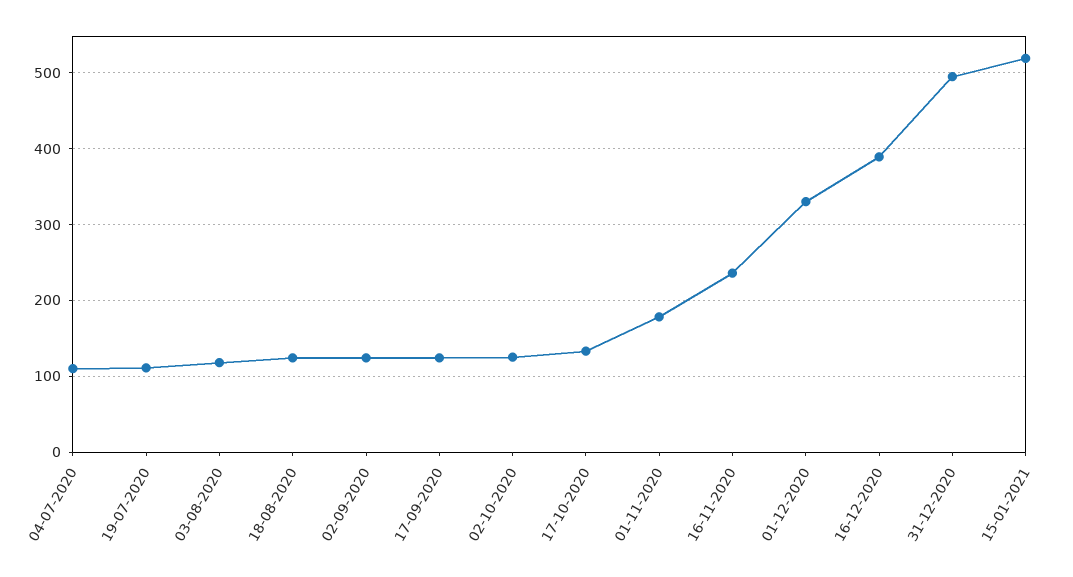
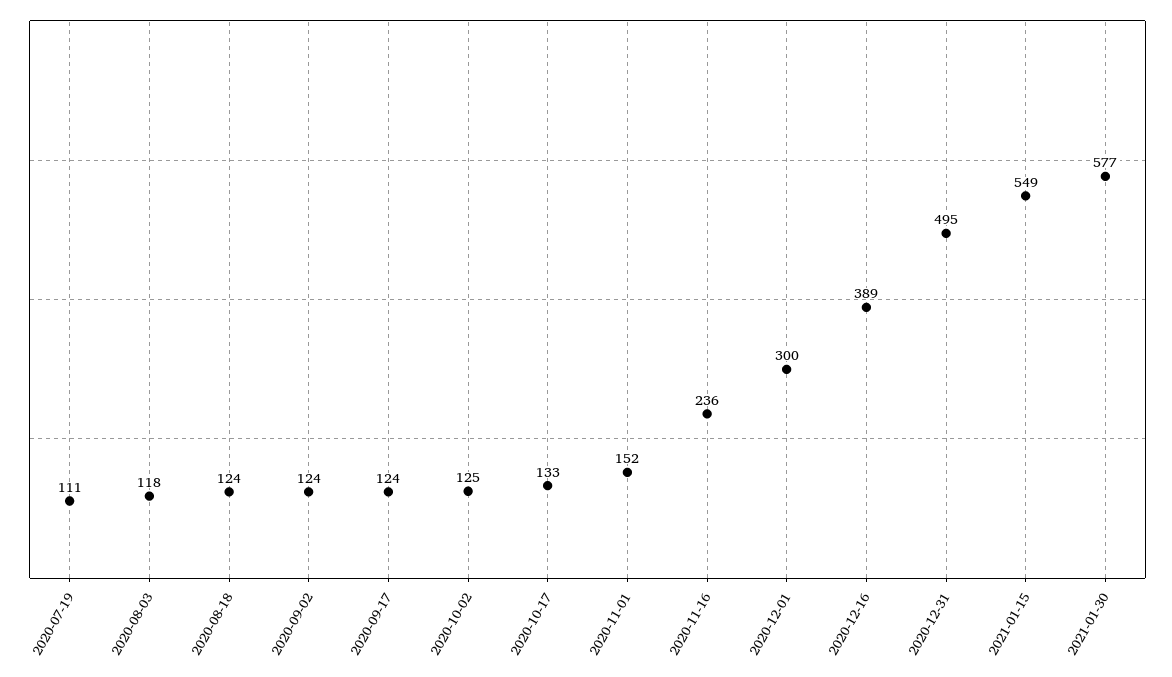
04-07-2020: 110 -> none
01-11-2020: 180 -> 152
01-12-2020: 330 -> 300
15-01-2021: 520 -> 549
2021-01-30: none -> 577

